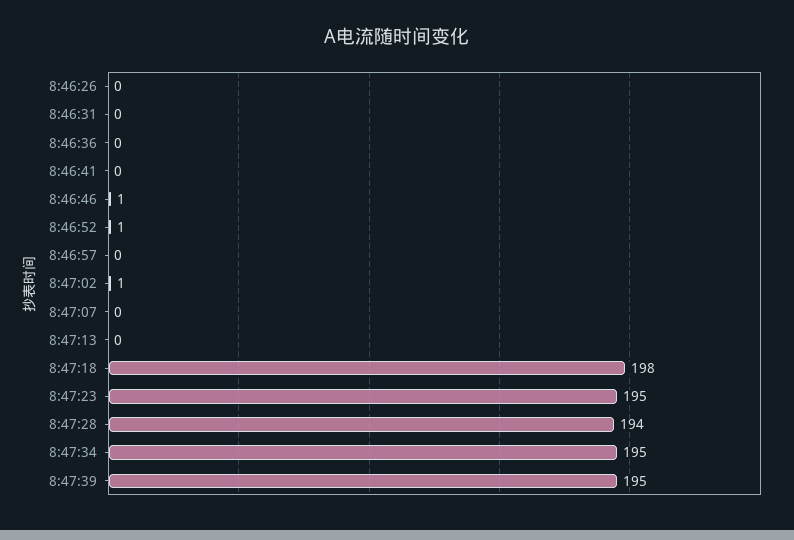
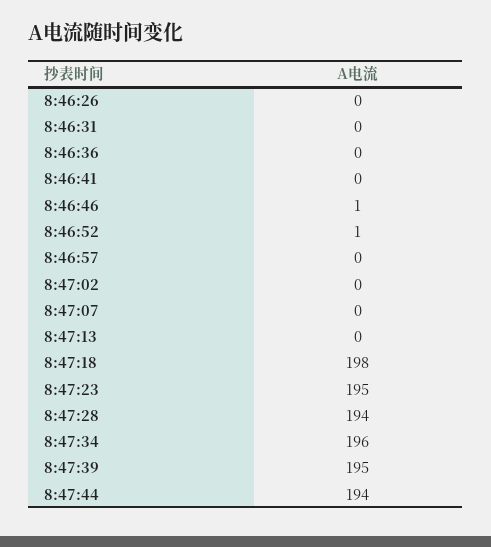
8:47:02: 1 -> 0
8:47:34: 195 -> 196
8:47:44: none -> 194

